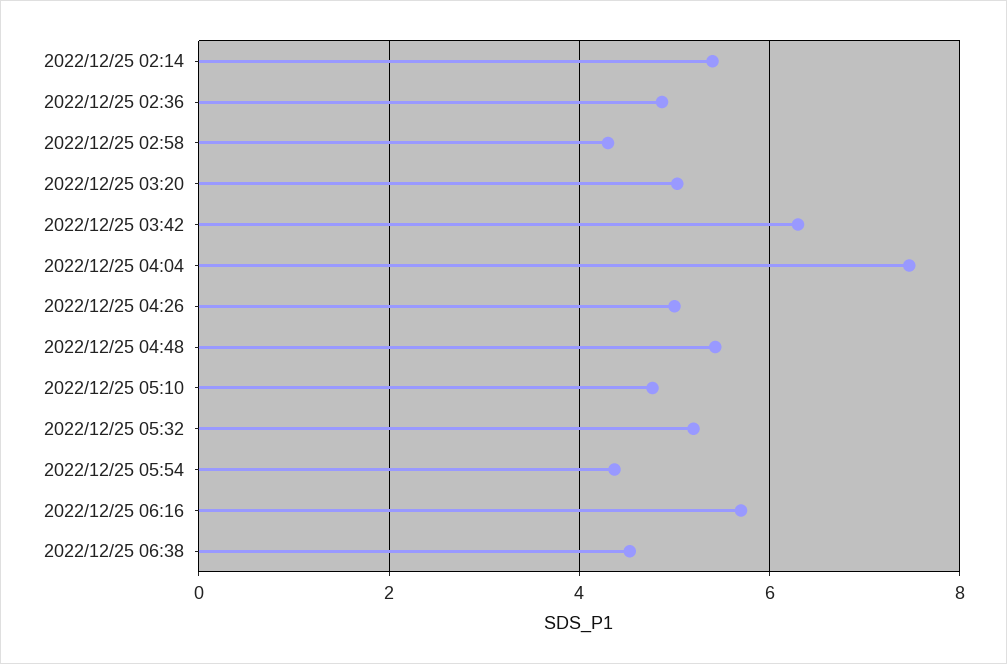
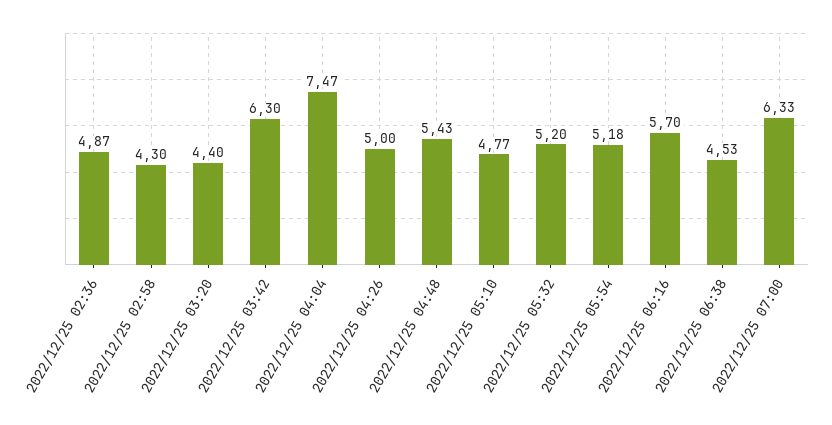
2022/12/25 02:14: 5.4 -> none
2022/12/25 03:20: 5 -> 4.4
2022/12/25 05:54: 4.4 -> 5.18
2022/12/25 07:00: none -> 6.33

